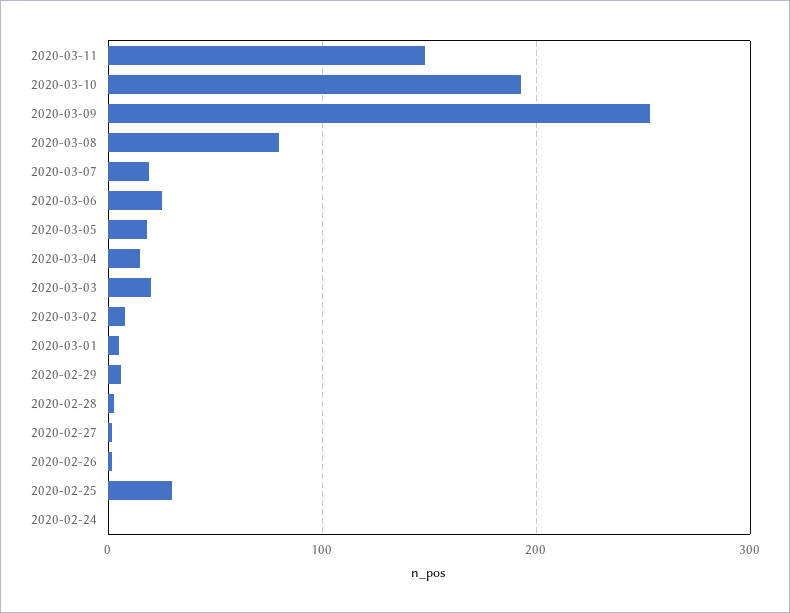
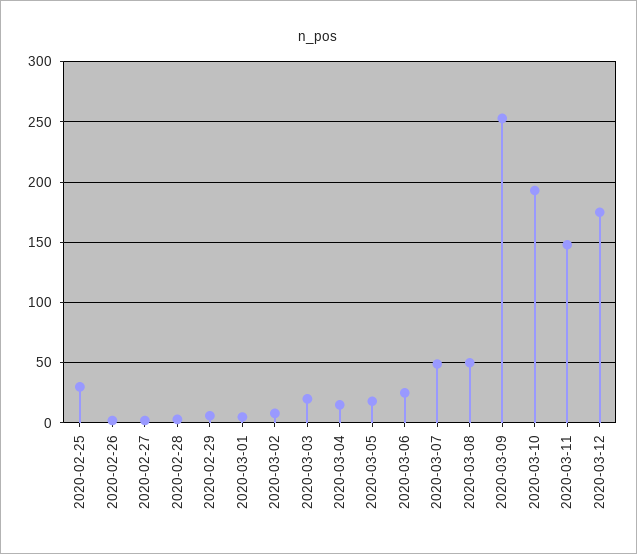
2020-03-08: 80 -> 50
2020-03-07: 20 -> 50
2020-02-24: 0 -> none
2020-03-12: none -> 175

